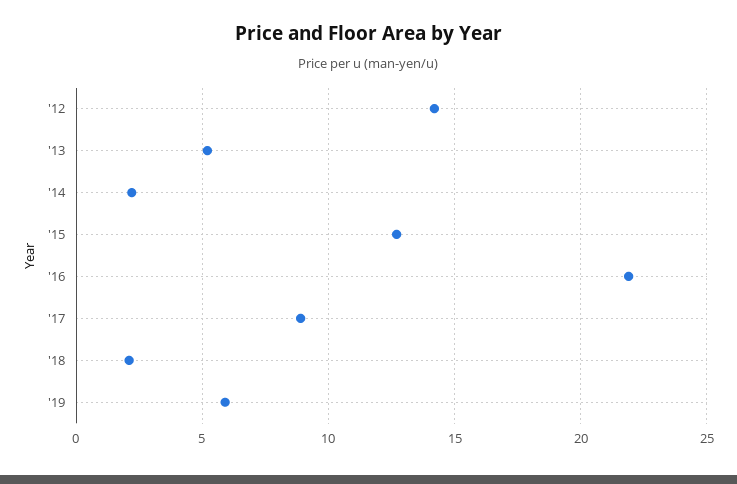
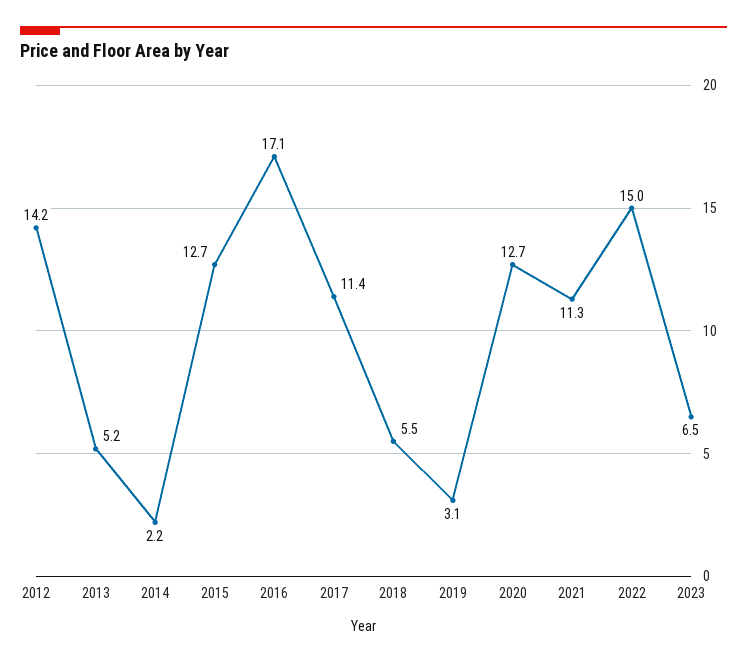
'16: 22 -> 17.1
'17: 9 -> 11.4
'18: 2 -> 5.5
'19: 6 -> 3.1
2020: none -> 12.7
2021: none -> 11.3
2022: none -> 15
2023: none -> 6.5

